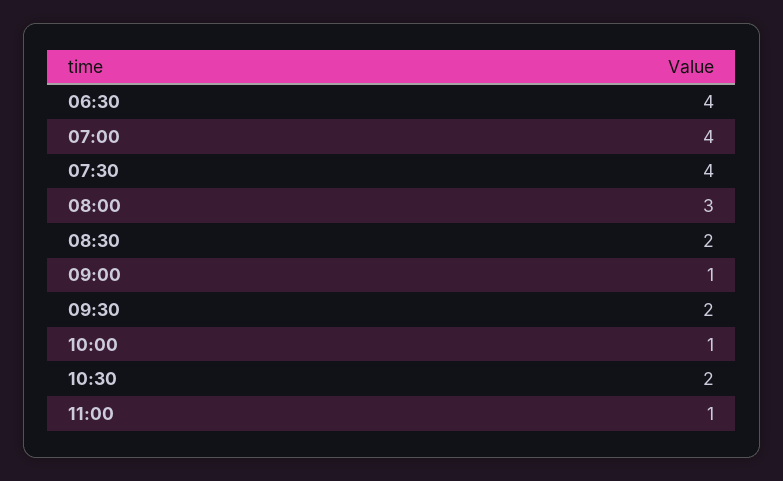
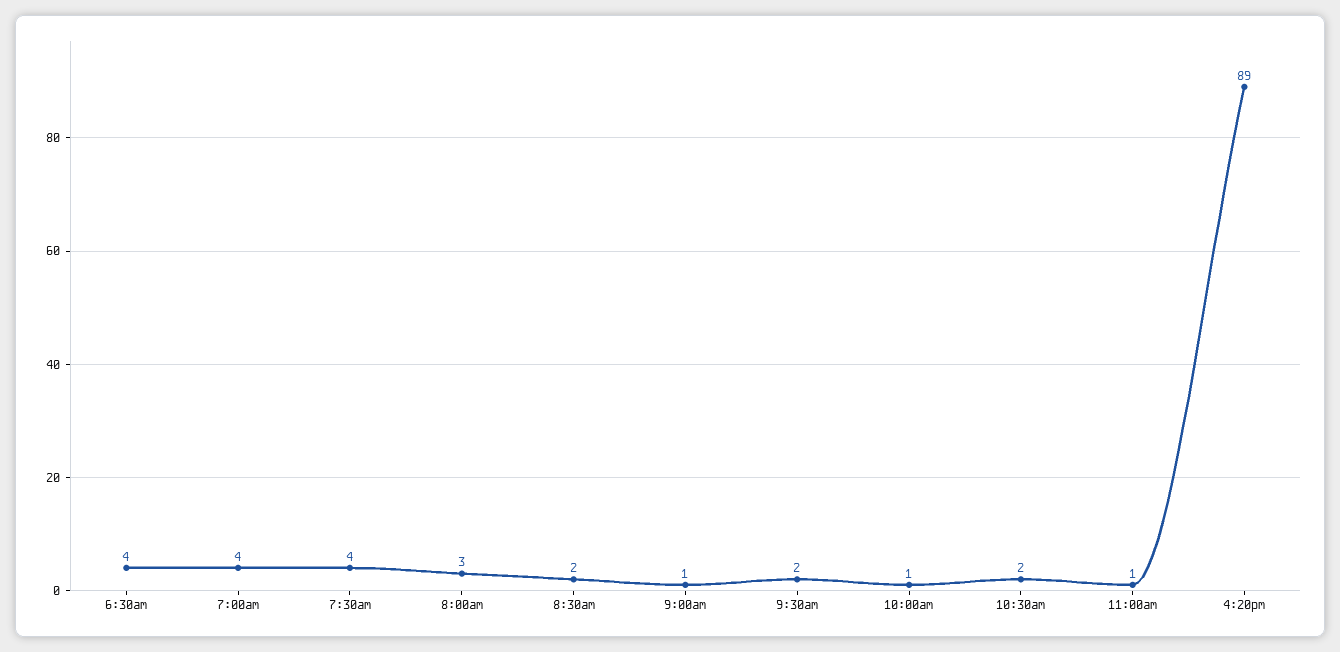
4:20pm: none -> 89

